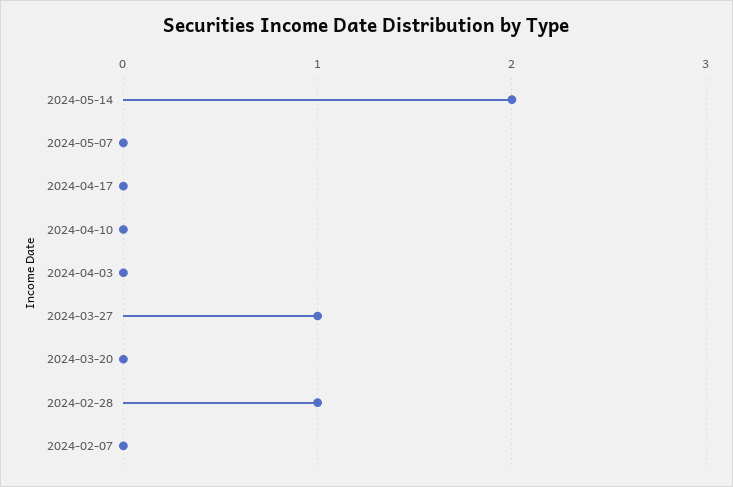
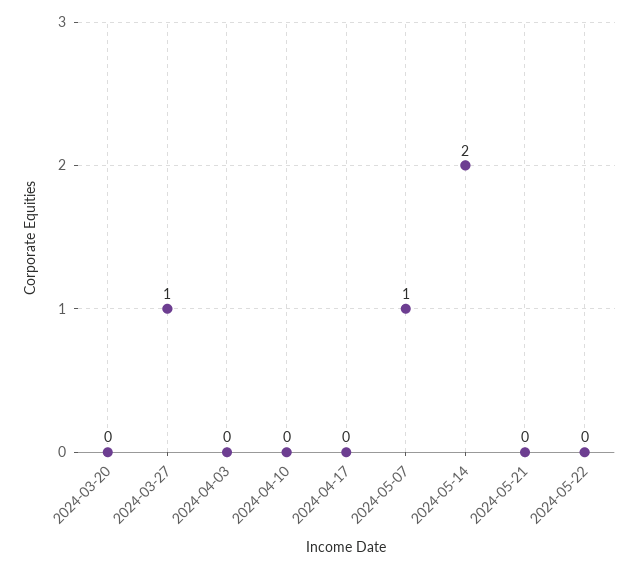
2024-05-07: 0 -> 1
2024-02-28: 1 -> none
2024-02-07: 0 -> none
2024-05-21: none -> 0
2024-05-22: none -> 0

